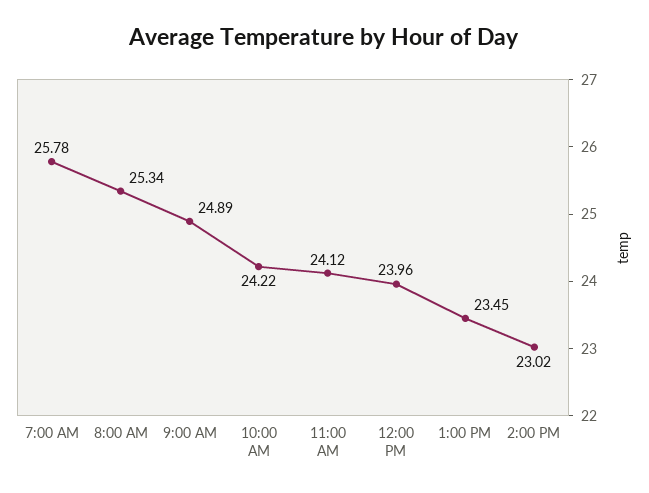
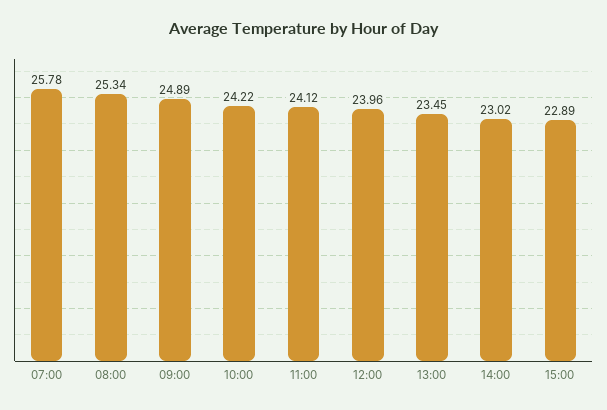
15:00: none -> 22.89

